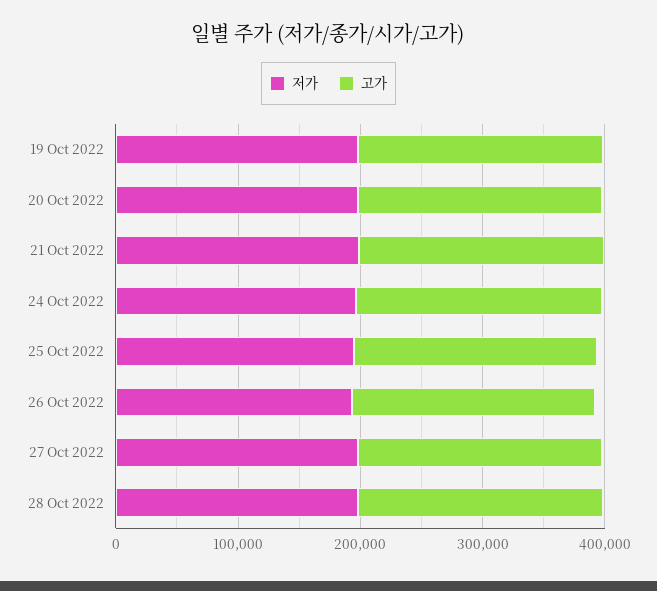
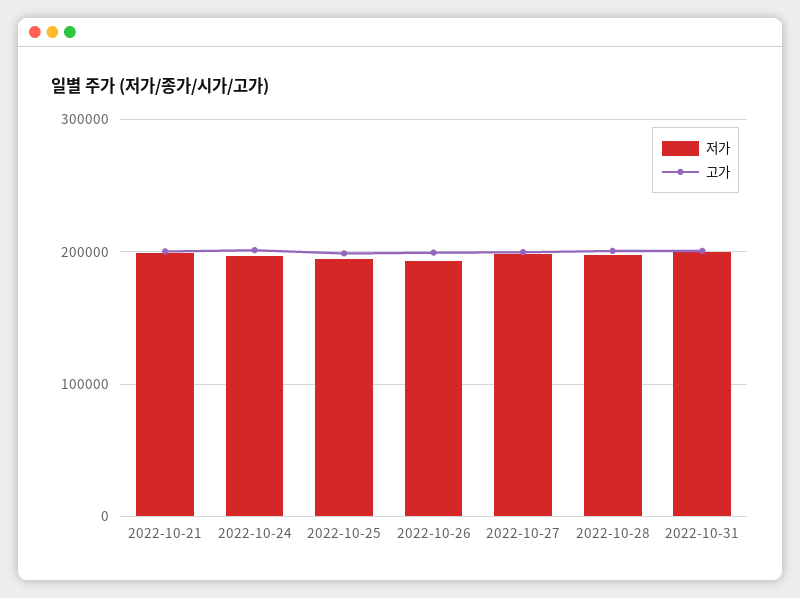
저가, 19 Oct 2022: 200000 -> none
고가, 19 Oct 2022: 200000 -> none
저가, 20 Oct 2022: 200000 -> none
고가, 20 Oct 2022: 200000 -> none
저가, 2022-10-31: none -> 200000
고가, 2022-10-31: none -> 200000

